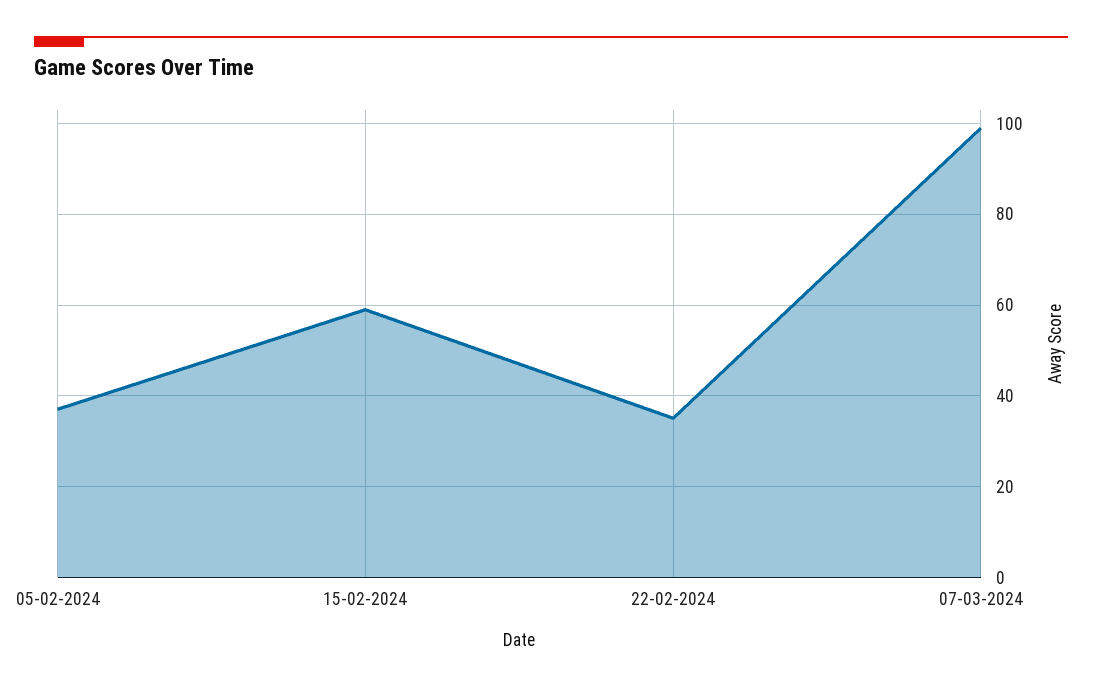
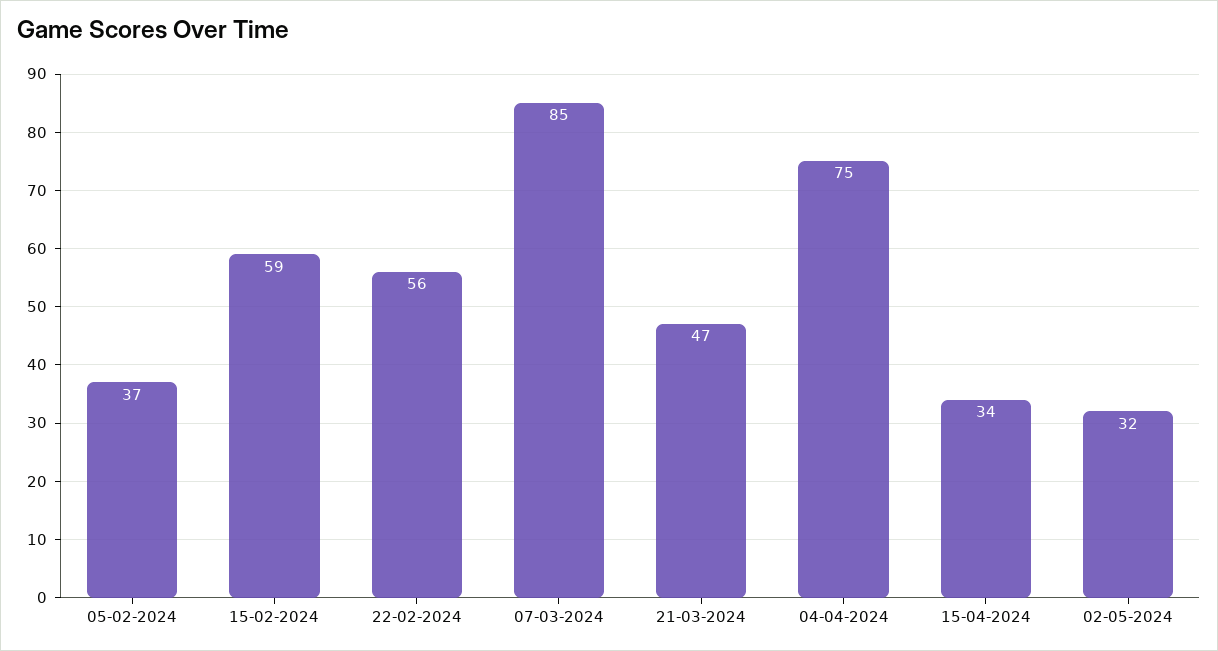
22-02-2024: 35 -> 56
07-03-2024: 100 -> 85
21-03-2024: none -> 47
04-04-2024: none -> 75
15-04-2024: none -> 34
02-05-2024: none -> 32

